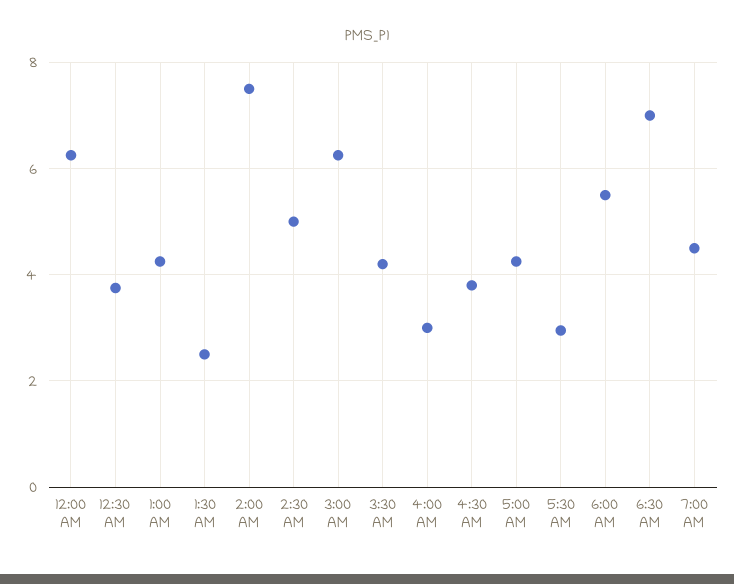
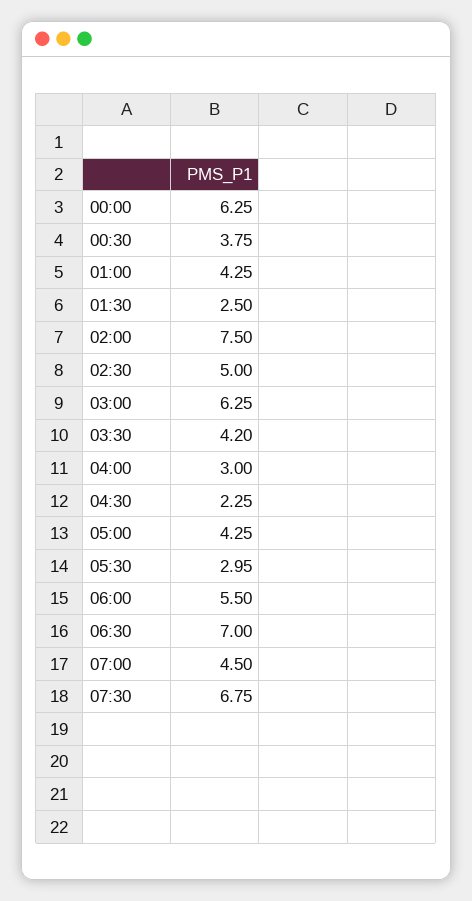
4:30 AM: 3.8 -> 2.25
07:30: none -> 6.75

